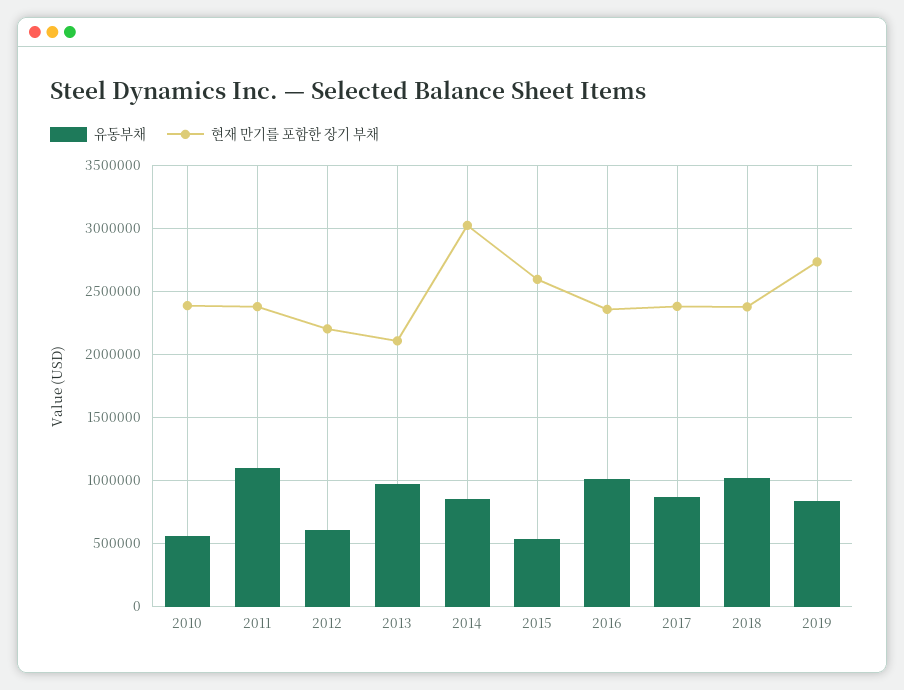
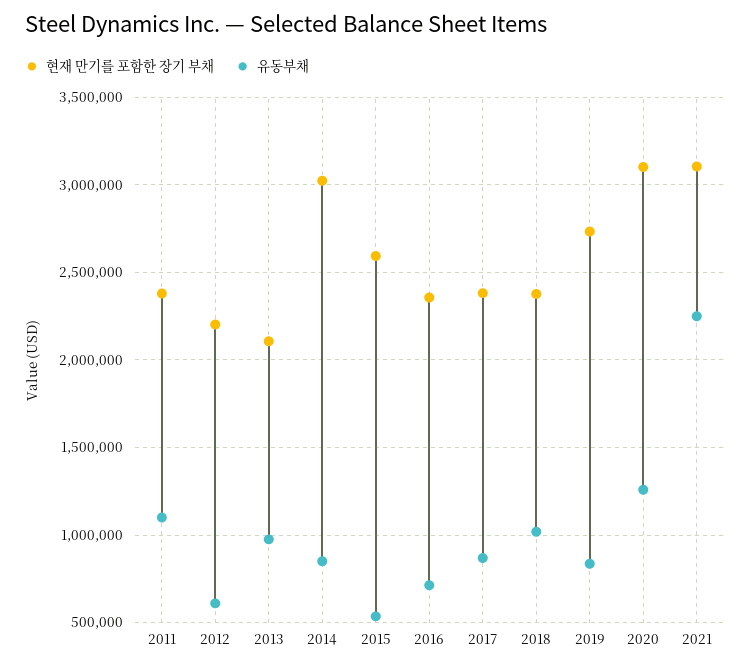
유동부채, 2010: 550000 -> none
현재 만기를 포함한 장기 부채, 2010: 2400000 -> none
유동부채, 2016: 1000000 -> 700000
현재 만기를 포함한 장기 부채, 2020: none -> 3100000
유동부채, 2020: none -> 1250000
현재 만기를 포함한 장기 부채, 2021: none -> 3100000
유동부채, 2021: none -> 2250000

